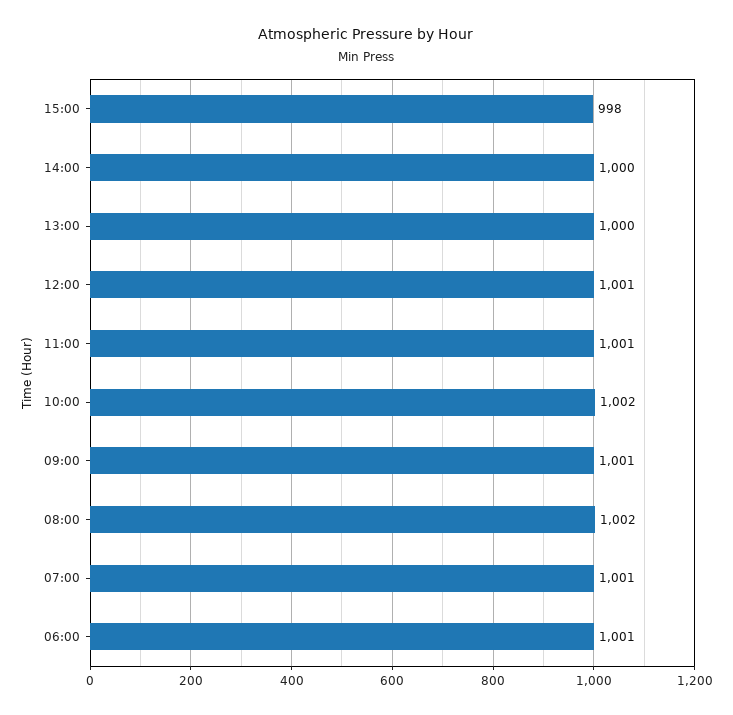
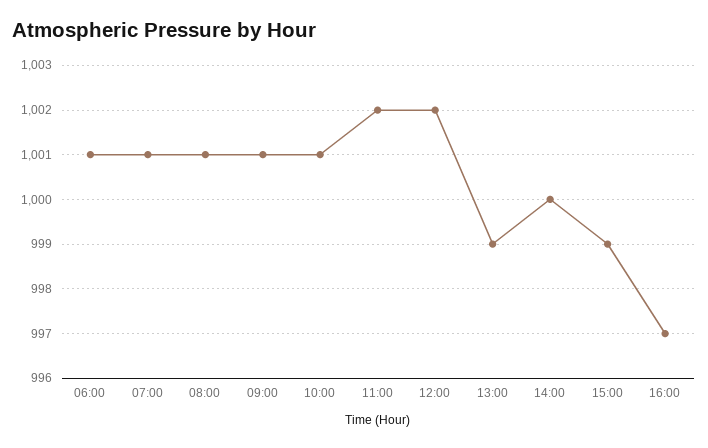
15:00: 998 -> 999
13:00: 1000 -> 999
12:00: 1001 -> 1002
11:00: 1001 -> 1002
10:00: 1002 -> 1001
08:00: 1002 -> 1001
16:00: none -> 997

